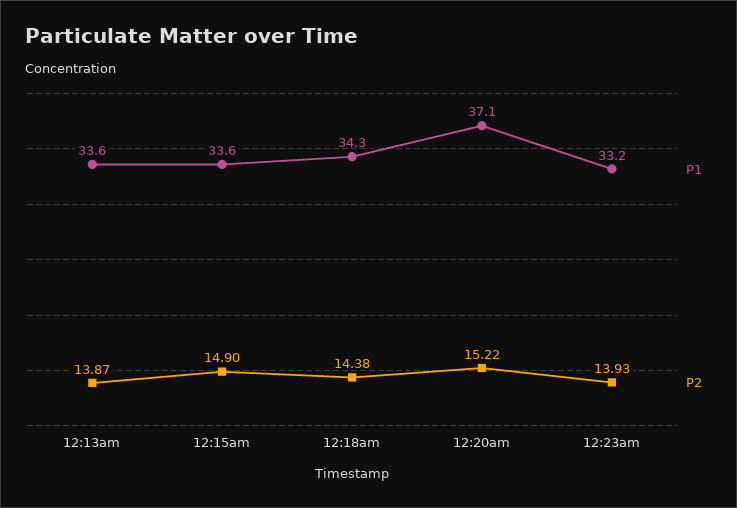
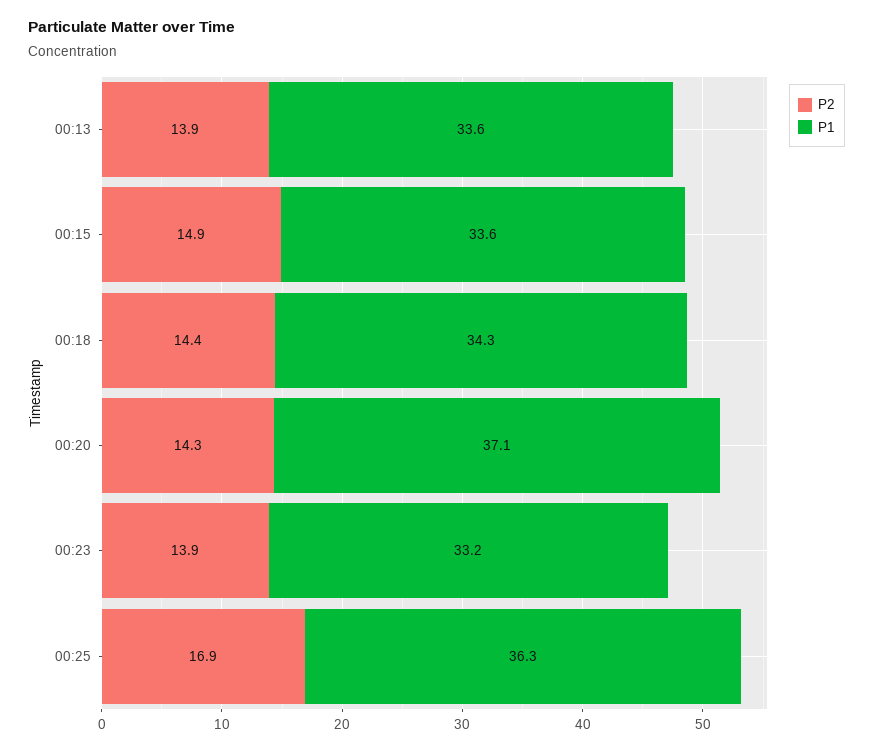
P2, 12:20am: 15.22 -> 14.3
P2, 00:25: none -> 16.9
P1, 00:25: none -> 36.3

